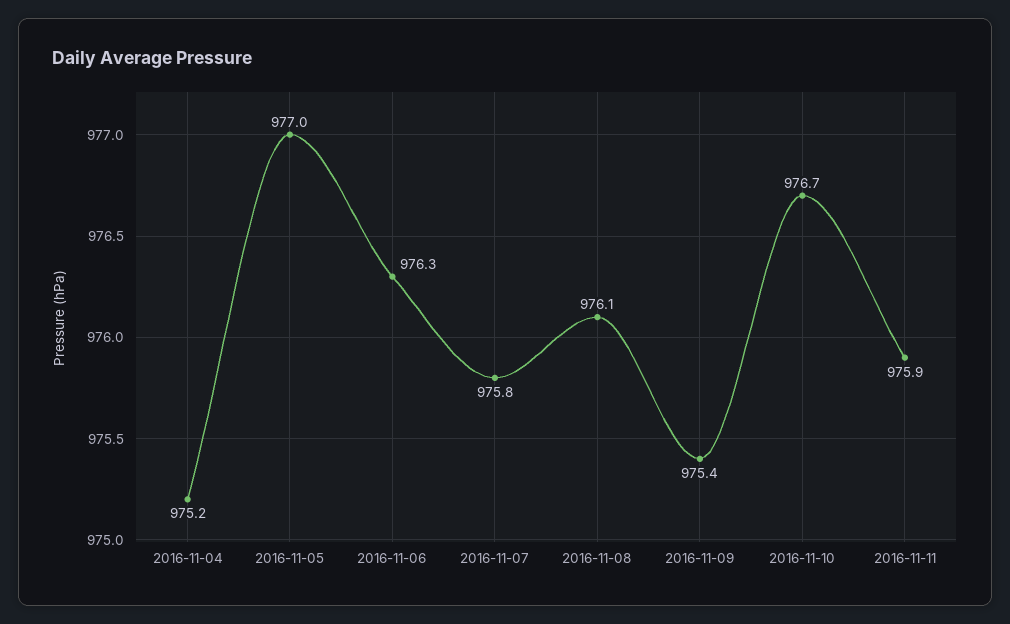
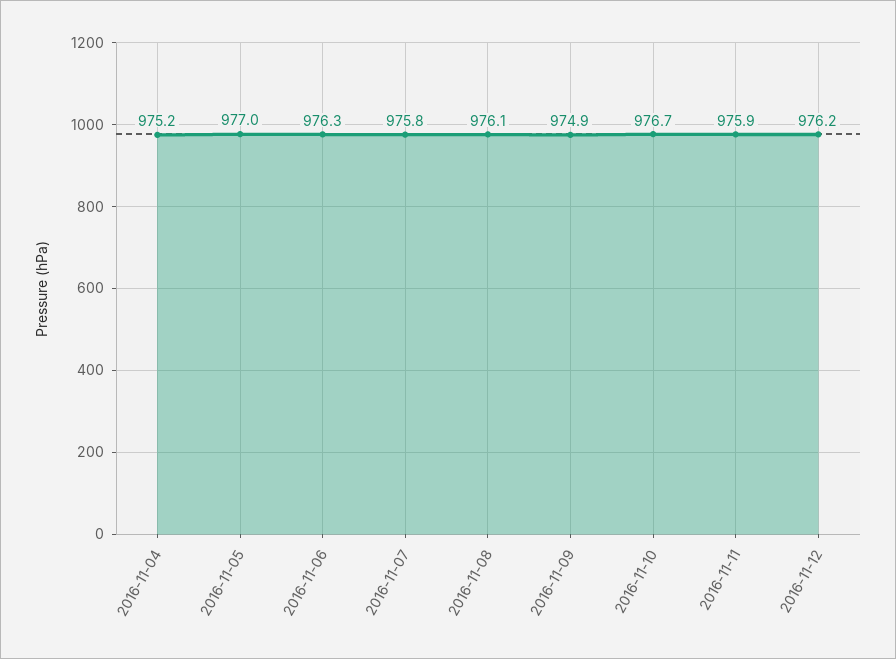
2016-11-09: 975.4 -> 974.9
2016-11-12: none -> 976.2

